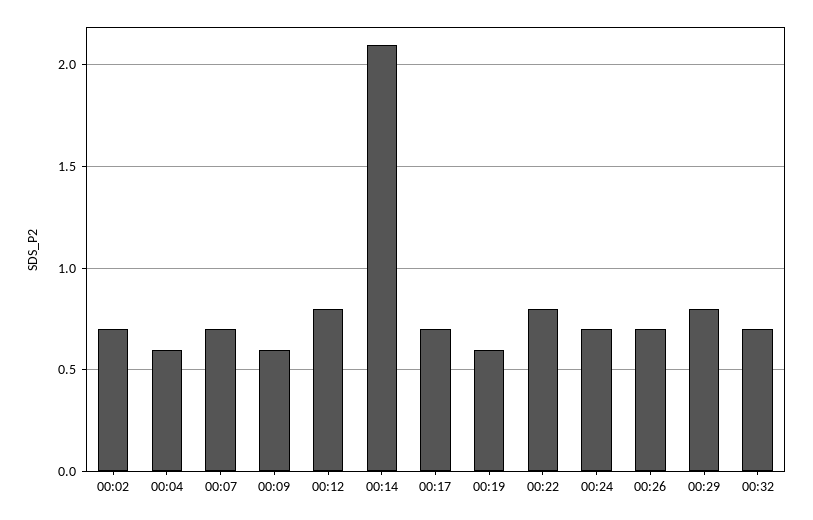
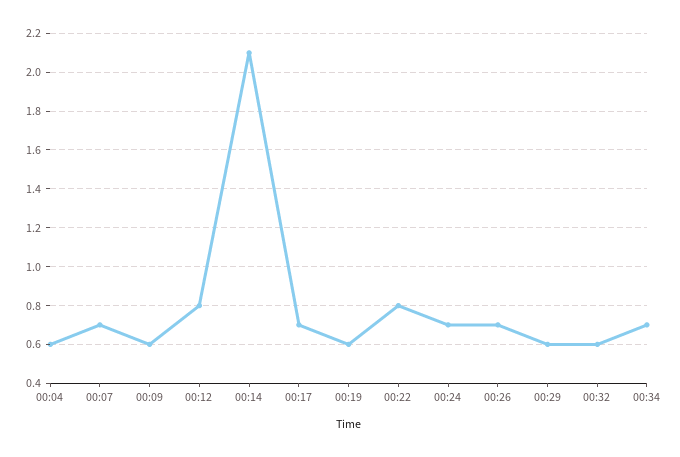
00:02: 0.7 -> none
00:29: 0.8 -> 0.6
00:32: 0.7 -> 0.6
00:34: none -> 0.7

